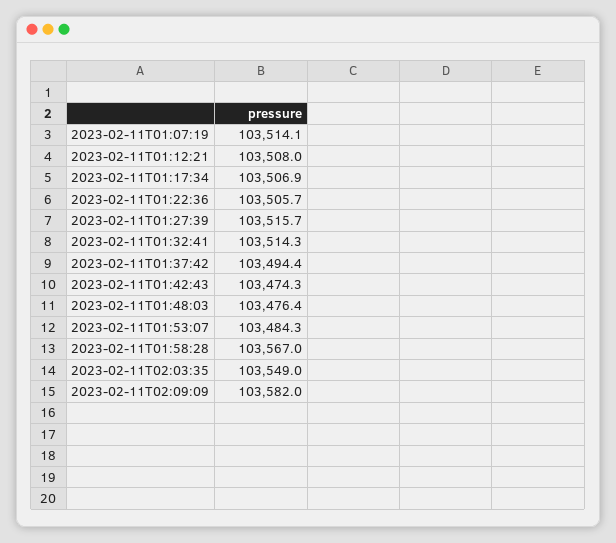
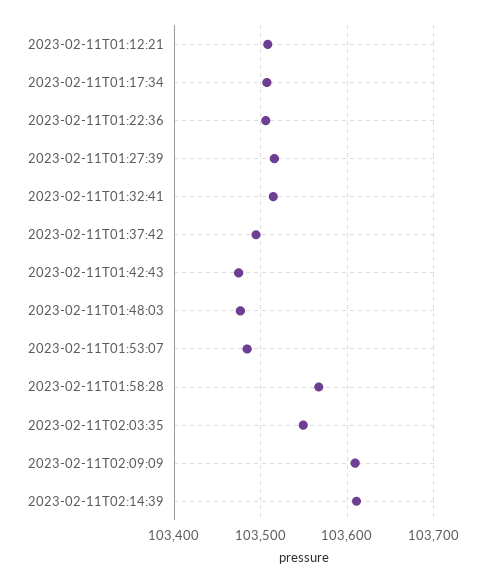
2023-02-11T01:07:19: 103514.1 -> none
2023-02-11T02:09:09: 103582 -> 103610
2023-02-11T02:14:39: none -> 103610

